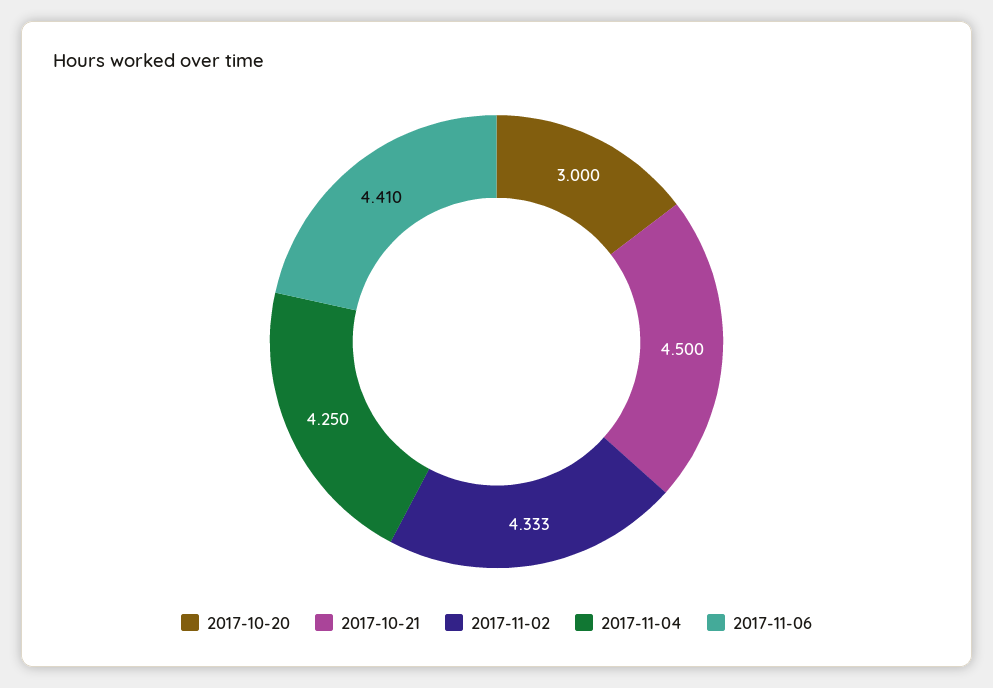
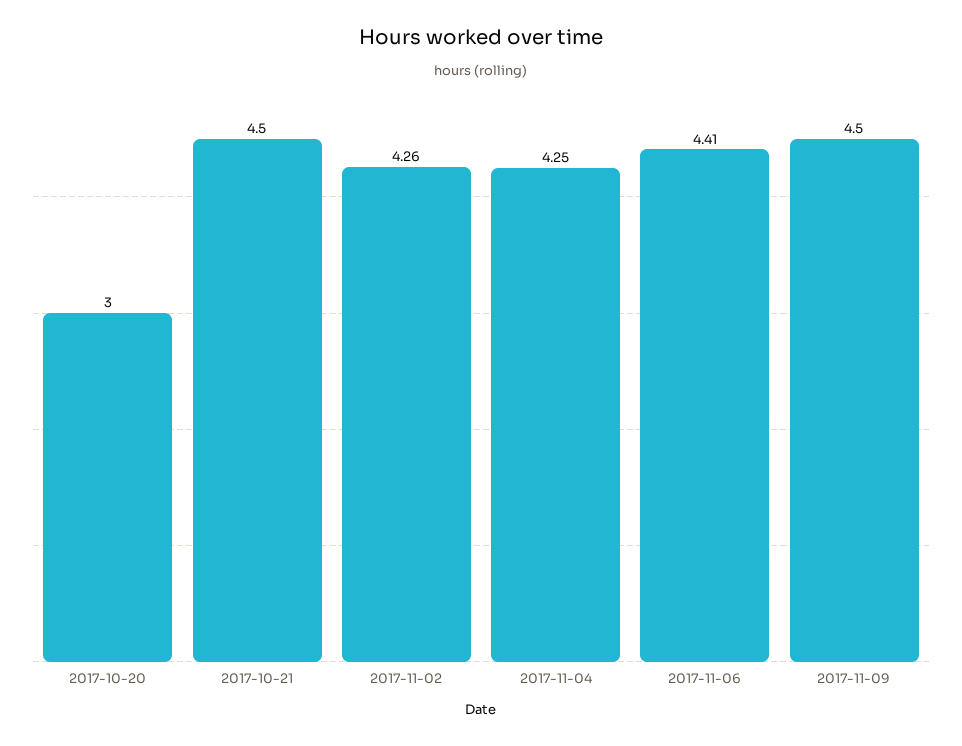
2017-11-02: 4.333 -> 4.26
2017-11-09: none -> 4.5

